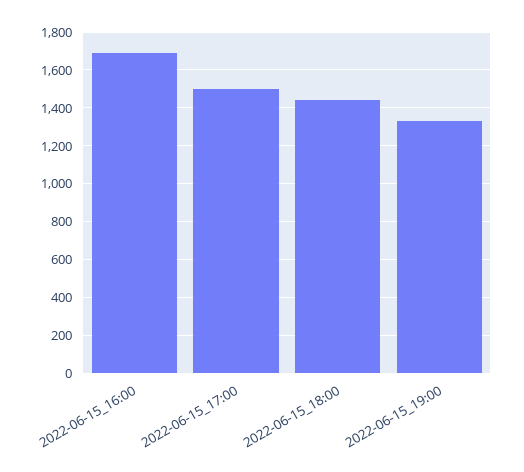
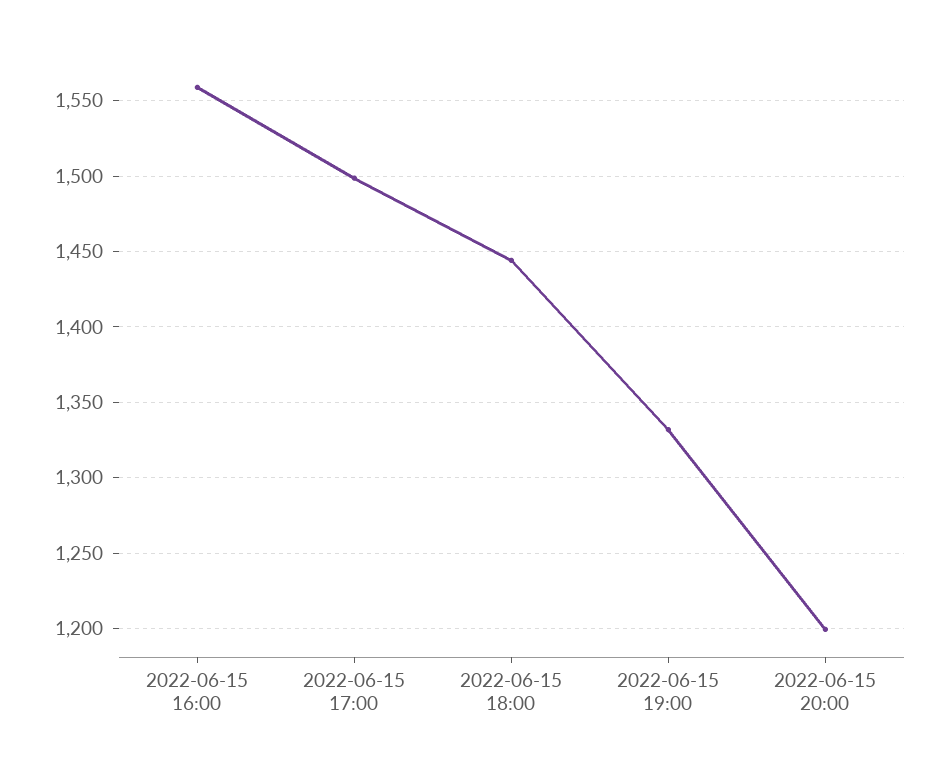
2022-06-15_16:00: 1700 -> 1560
2022-06-15 20:00: none -> 1200

